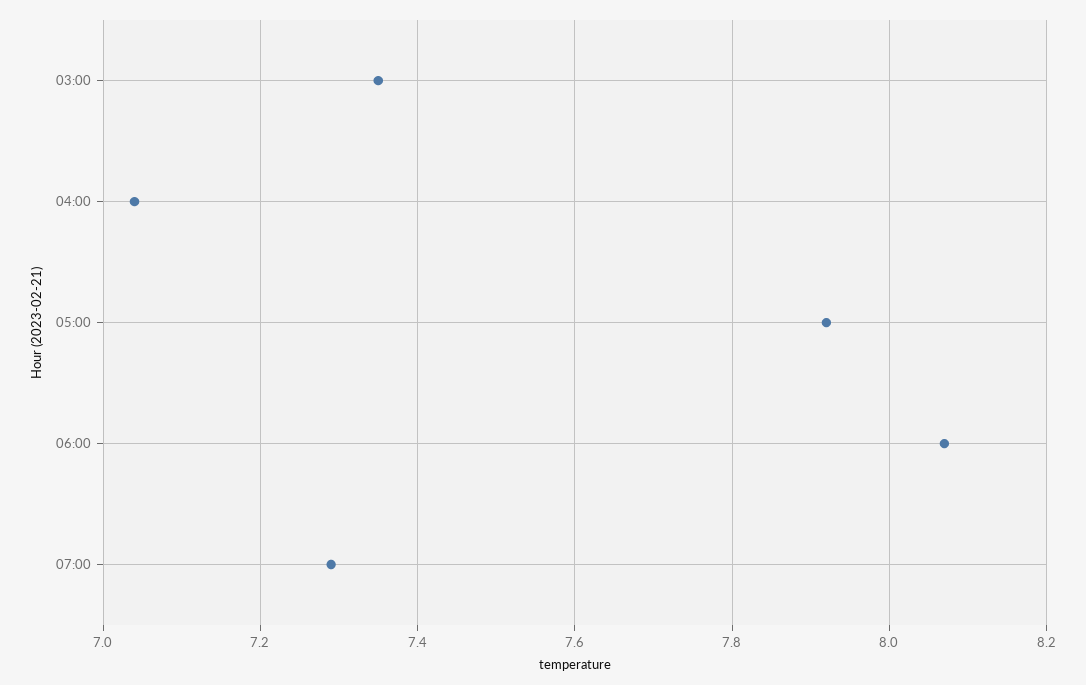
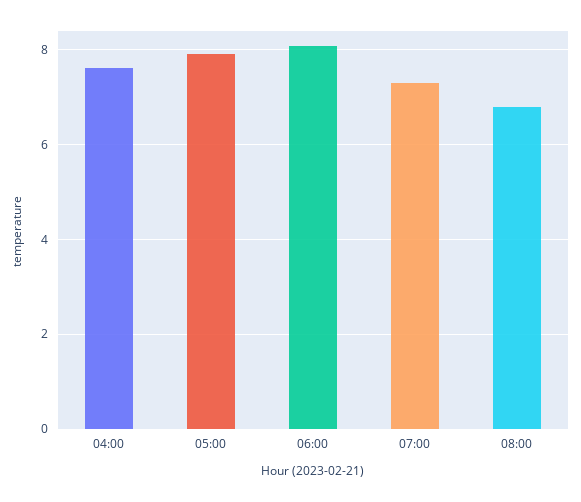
03:00: 7.35 -> none
04:00: 7.05 -> 7.6
08:00: none -> 6.8

